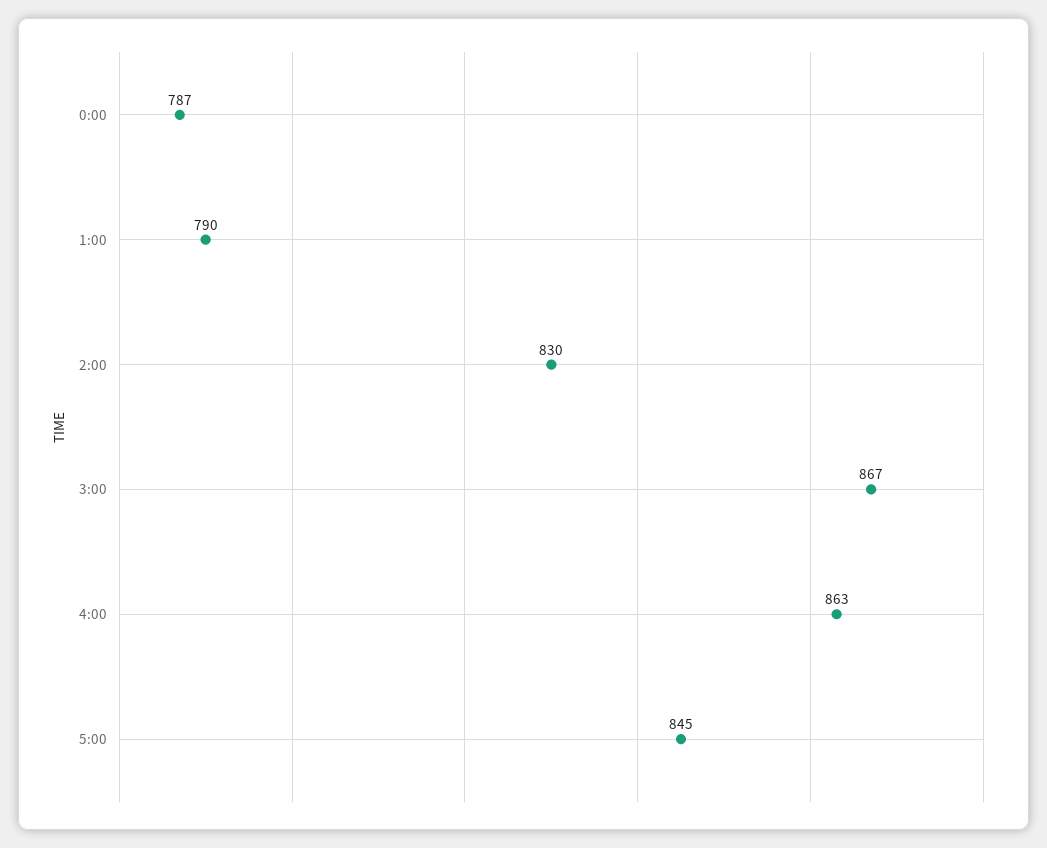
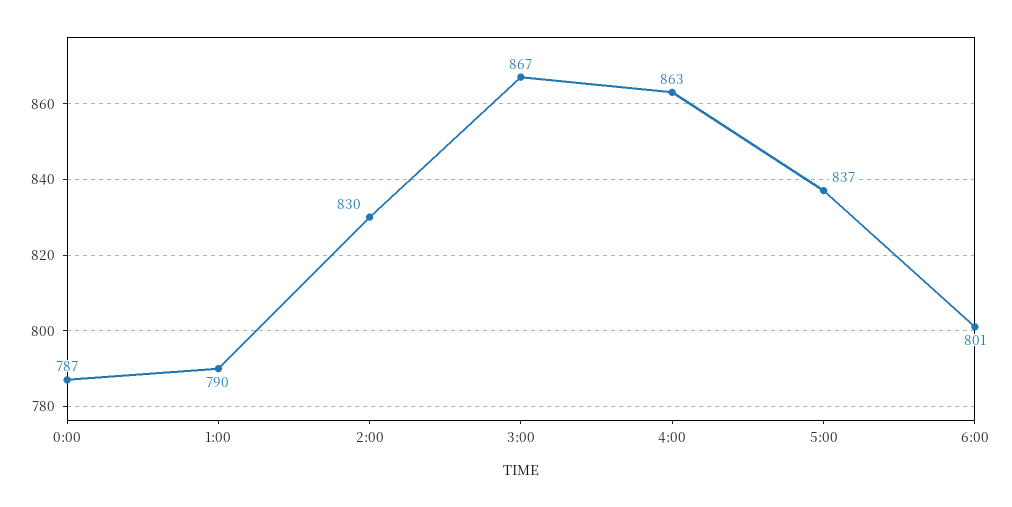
5:00: 845 -> 837
6:00: none -> 801

